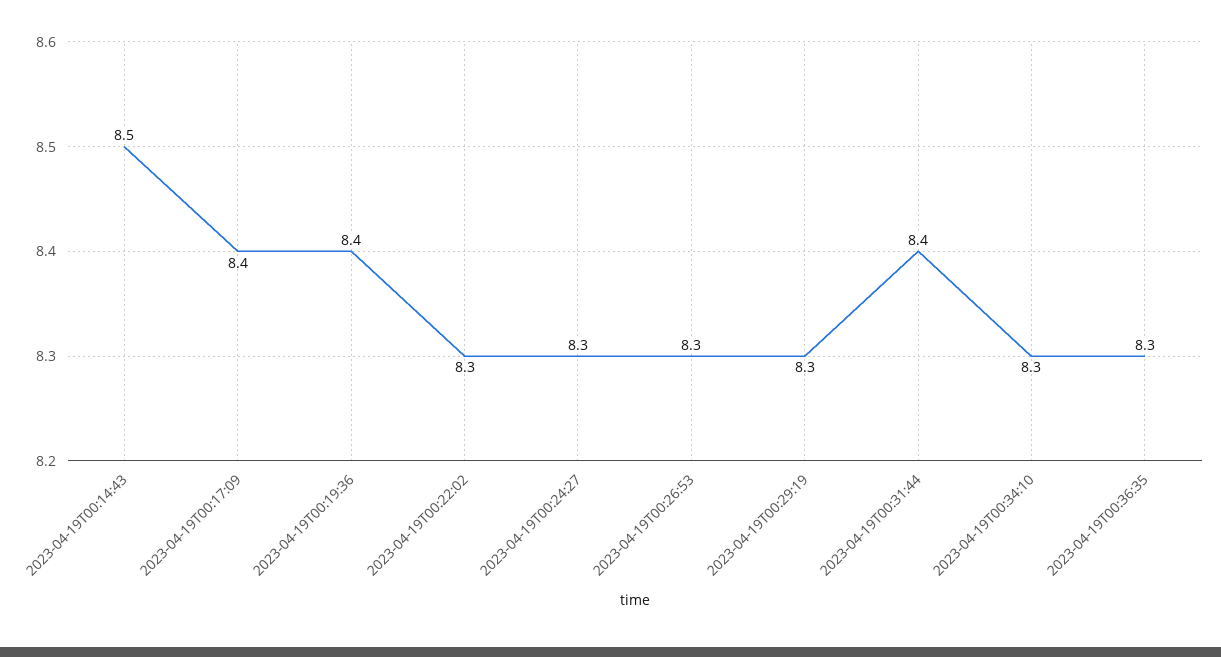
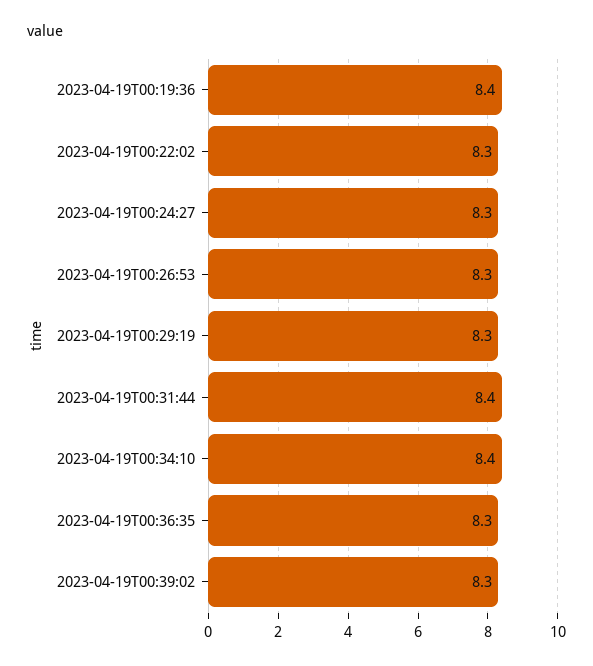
2023-04-19T00:14:43: 8.5 -> none
2023-04-19T00:17:09: 8.4 -> none
2023-04-19T00:34:10: 8.3 -> 8.4
2023-04-19T00:39:02: none -> 8.3

